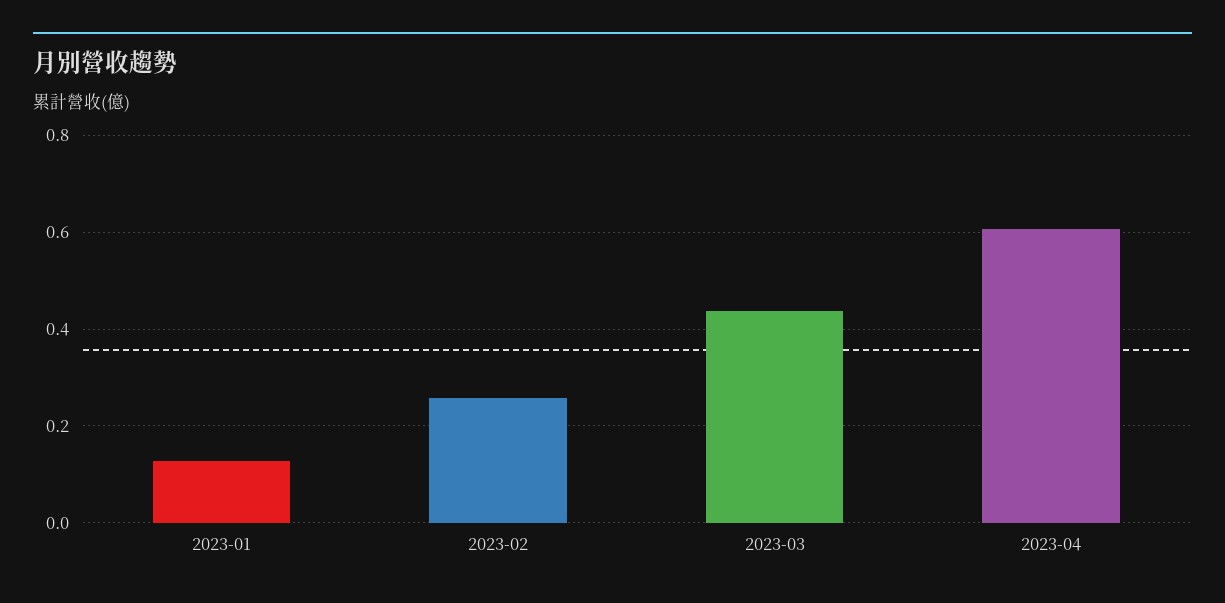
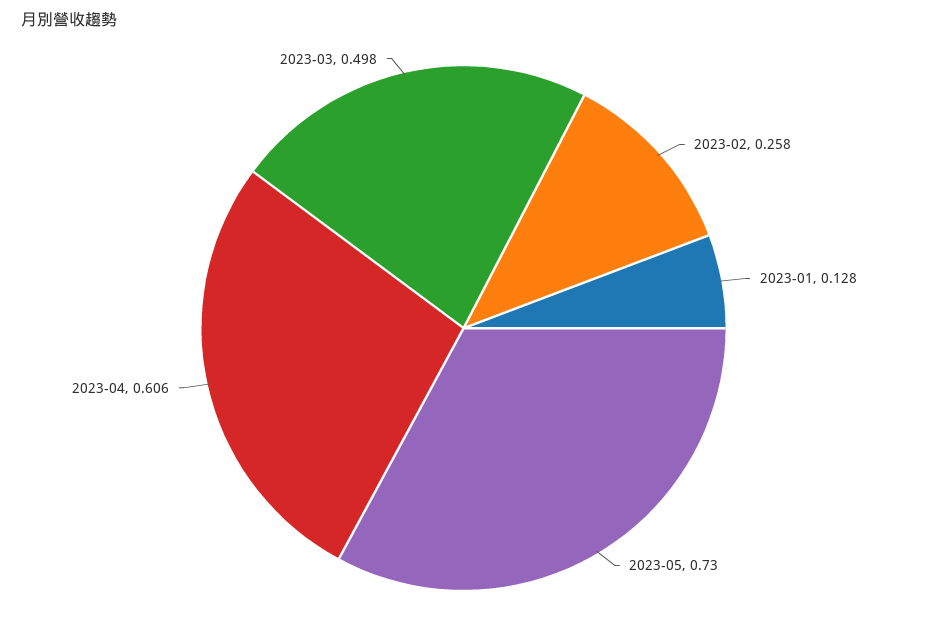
2023-03: 0.44 -> 0.498
2023-05: none -> 0.73

